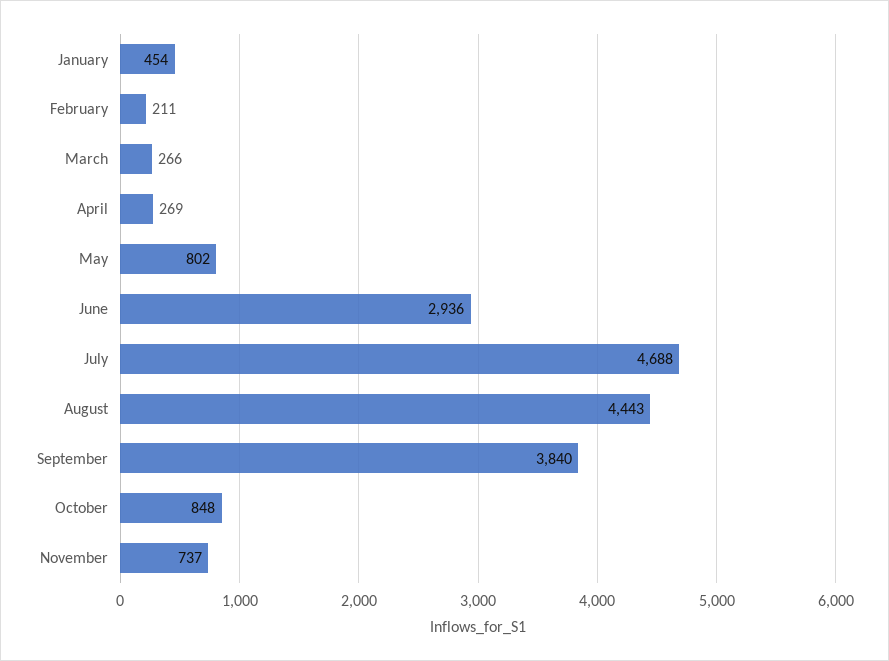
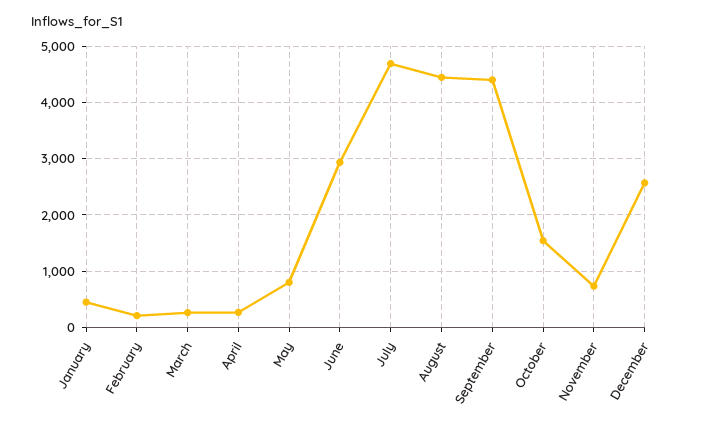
September: 3840 -> 4400
October: 848 -> 1600
December: none -> 2600

